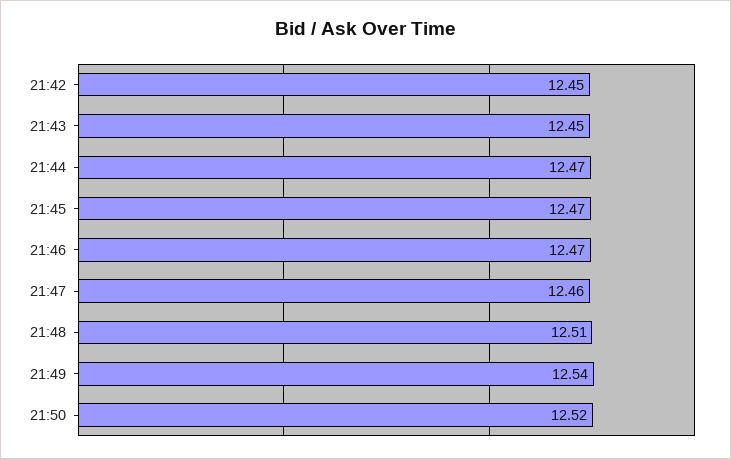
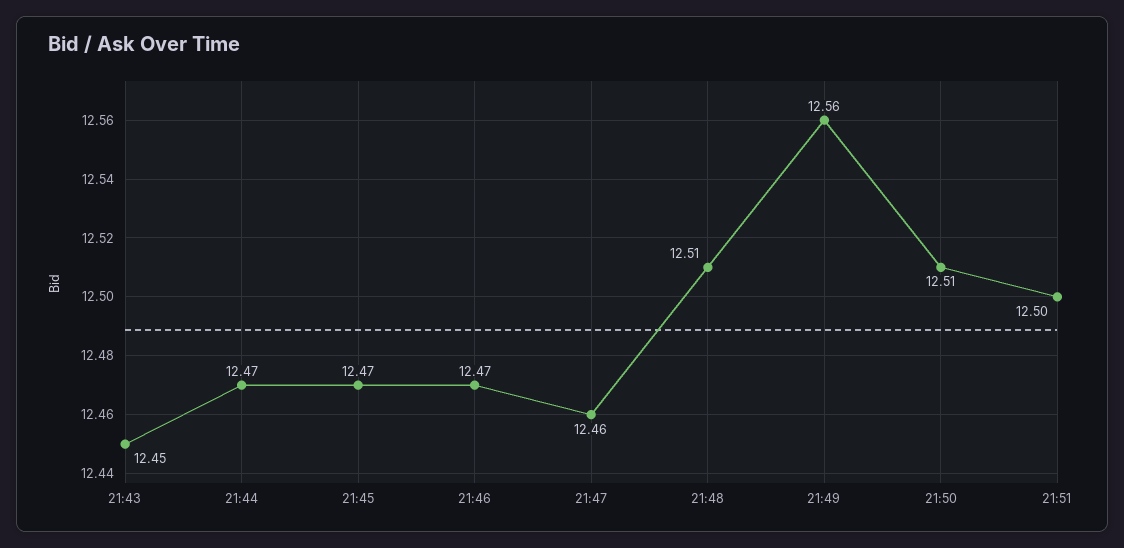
21:42: 12.45 -> none
21:49: 12.54 -> 12.56
21:50: 12.52 -> 12.51
21:51: none -> 12.5

